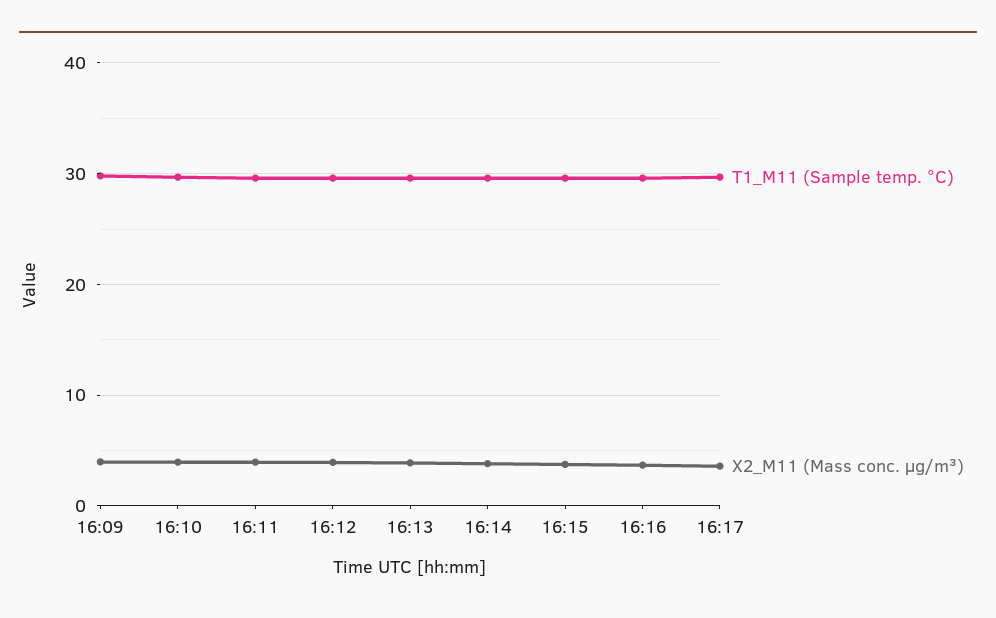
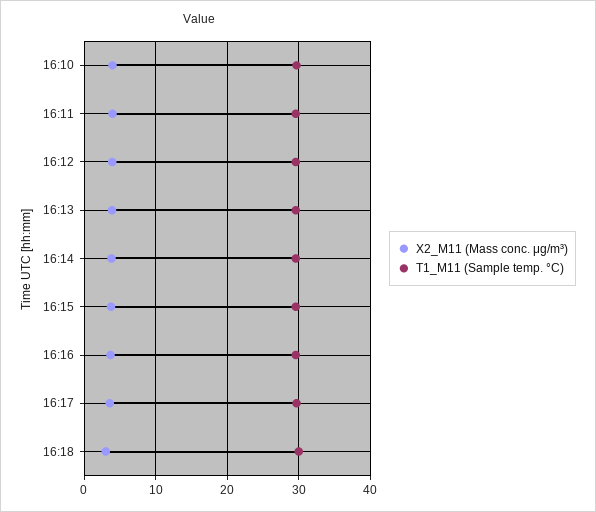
T1_M11 (Sample temp. °C), 16:09: 30 -> none
X2_M11 (Mass conc. μg/m³), 16:09: 4 -> none
X2_M11 (Mass conc. μg/m³), 16:18: none -> 3
T1_M11 (Sample temp. °C), 16:18: none -> 30

